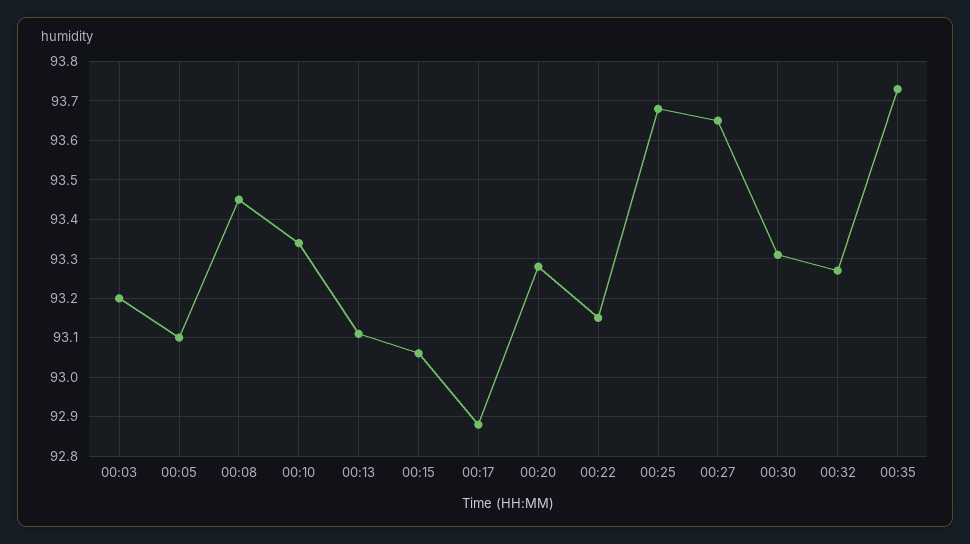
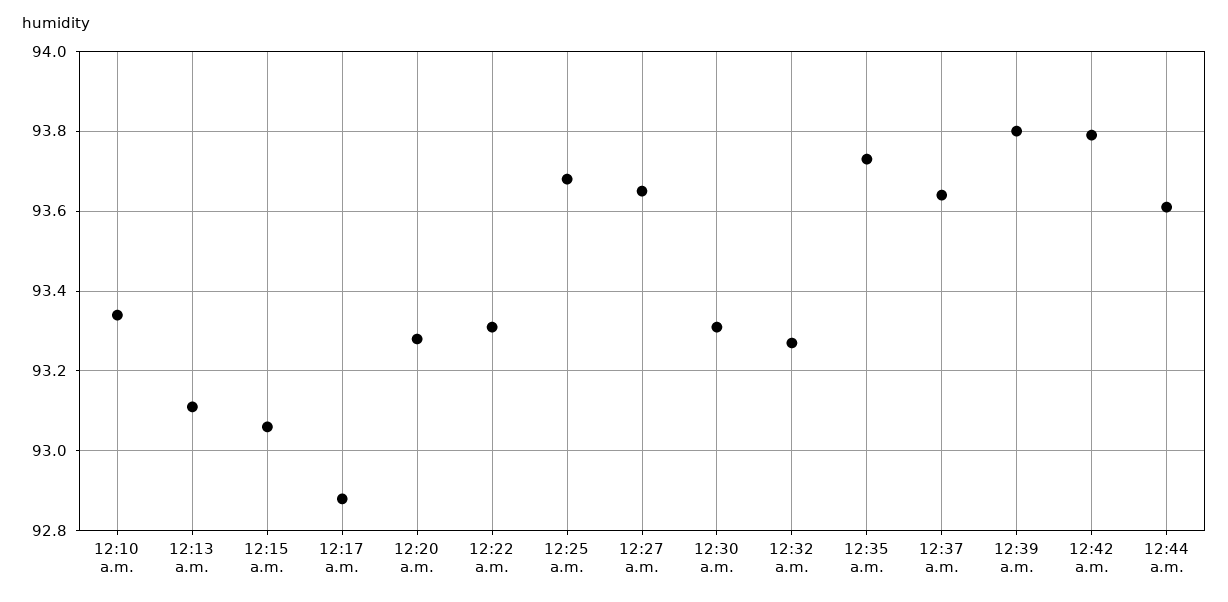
00:03: 93.2 -> none
00:05: 93.1 -> none
00:08: 93.45 -> none
00:22: 93.15 -> 93.3
12:37 a.m.: none -> 93.65
12:39 a.m.: none -> 93.8
12:42 a.m.: none -> 93.8
12:44 a.m.: none -> 93.6

